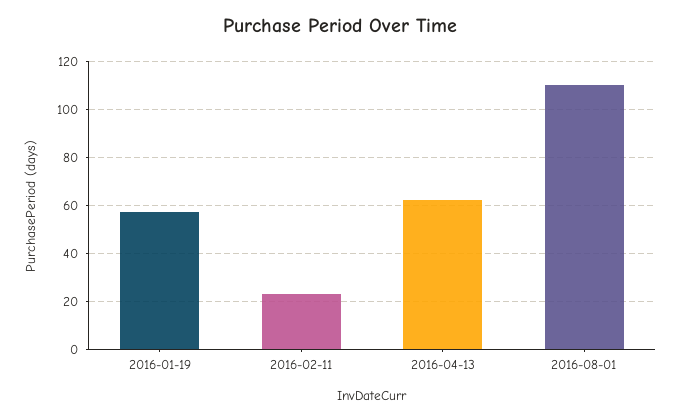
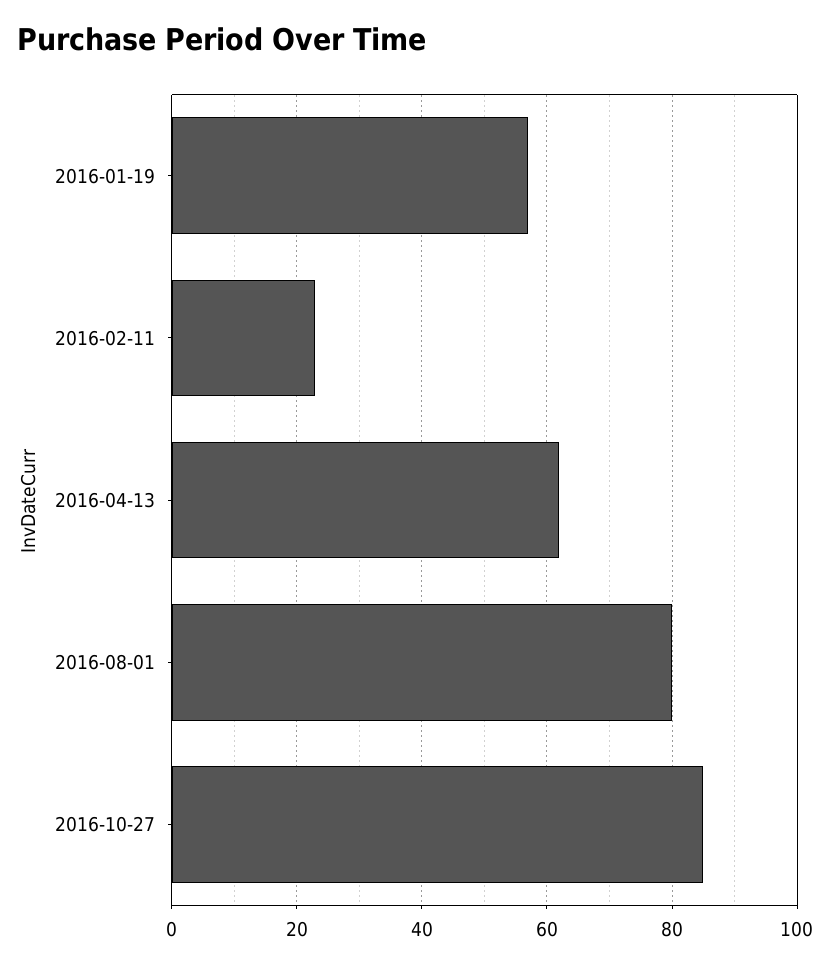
2016-08-01: 110 -> 80
2016-10-27: none -> 85

